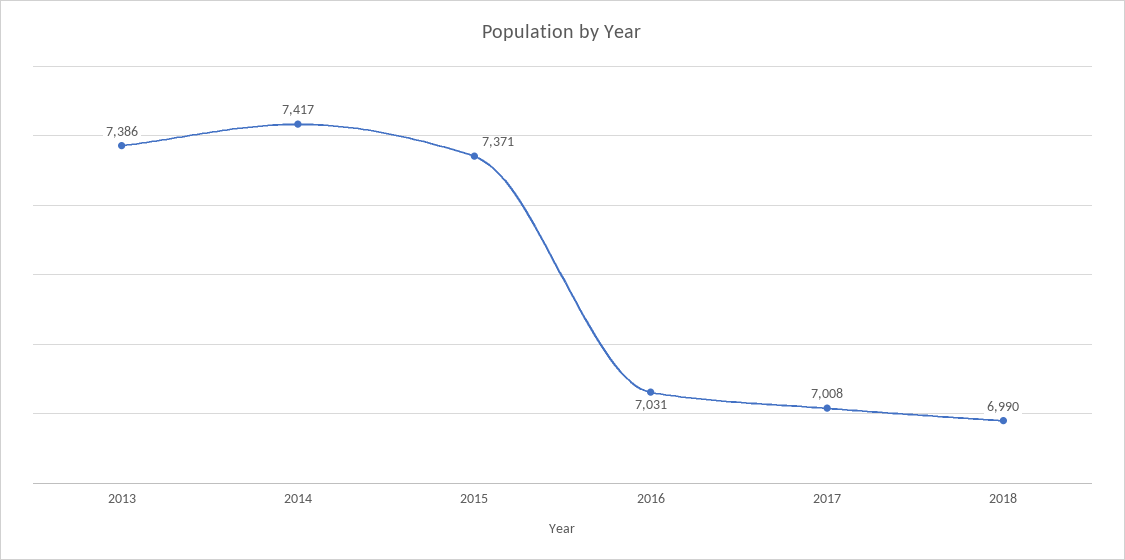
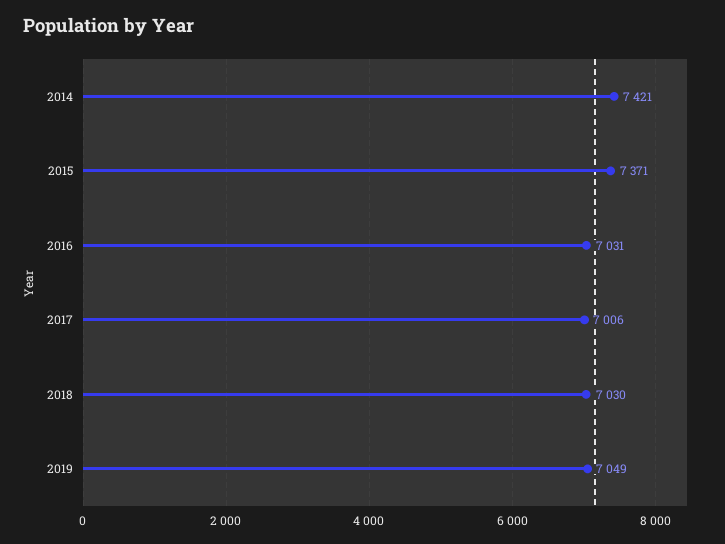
2013: 7386 -> none
2014: 7417 -> 7421
2017: 7008 -> 7006
2018: 6990 -> 7030
2019: none -> 7049

